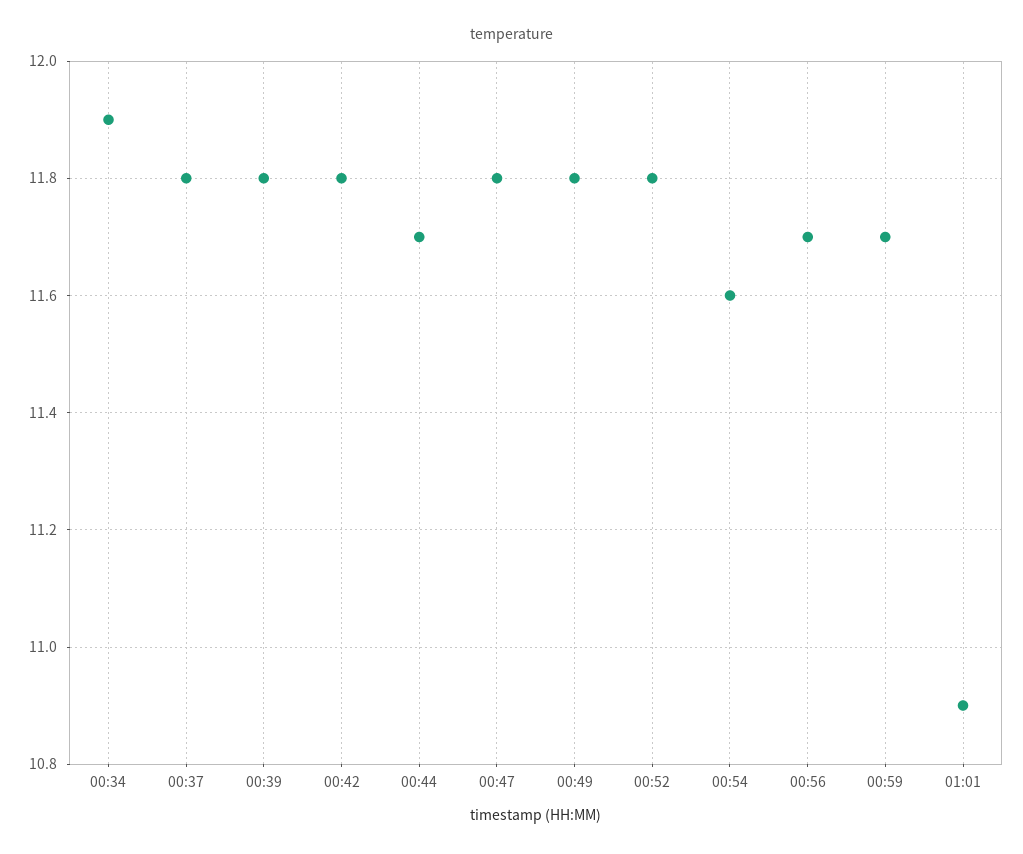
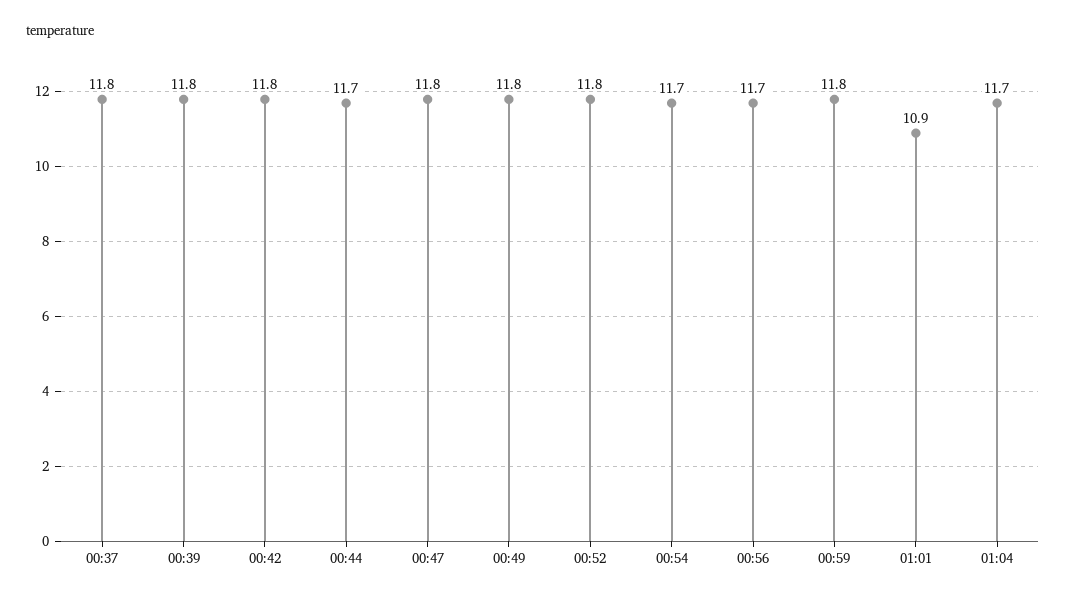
00:34: 11.9 -> none
00:54: 11.6 -> 11.7
00:59: 11.7 -> 11.8
01:04: none -> 11.7

